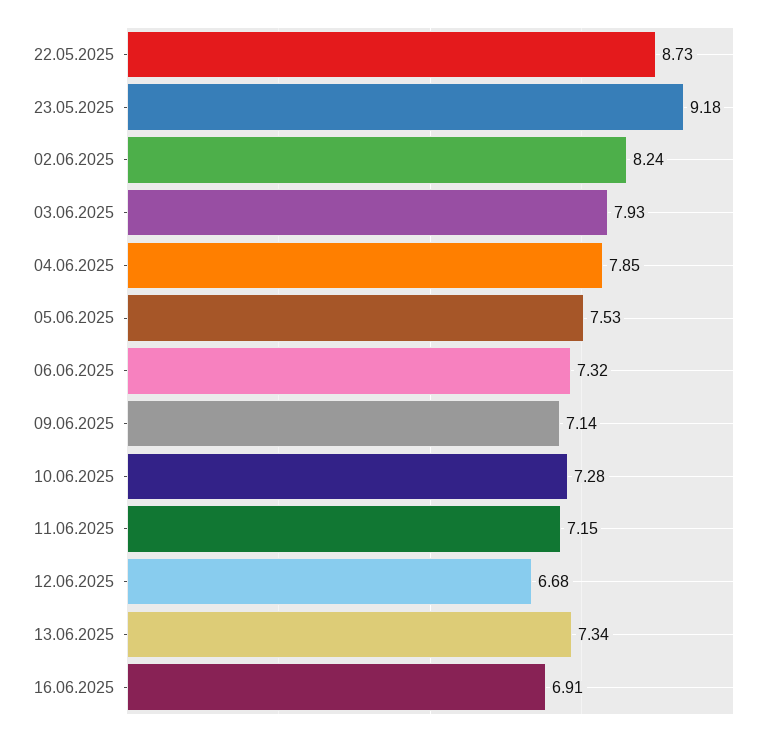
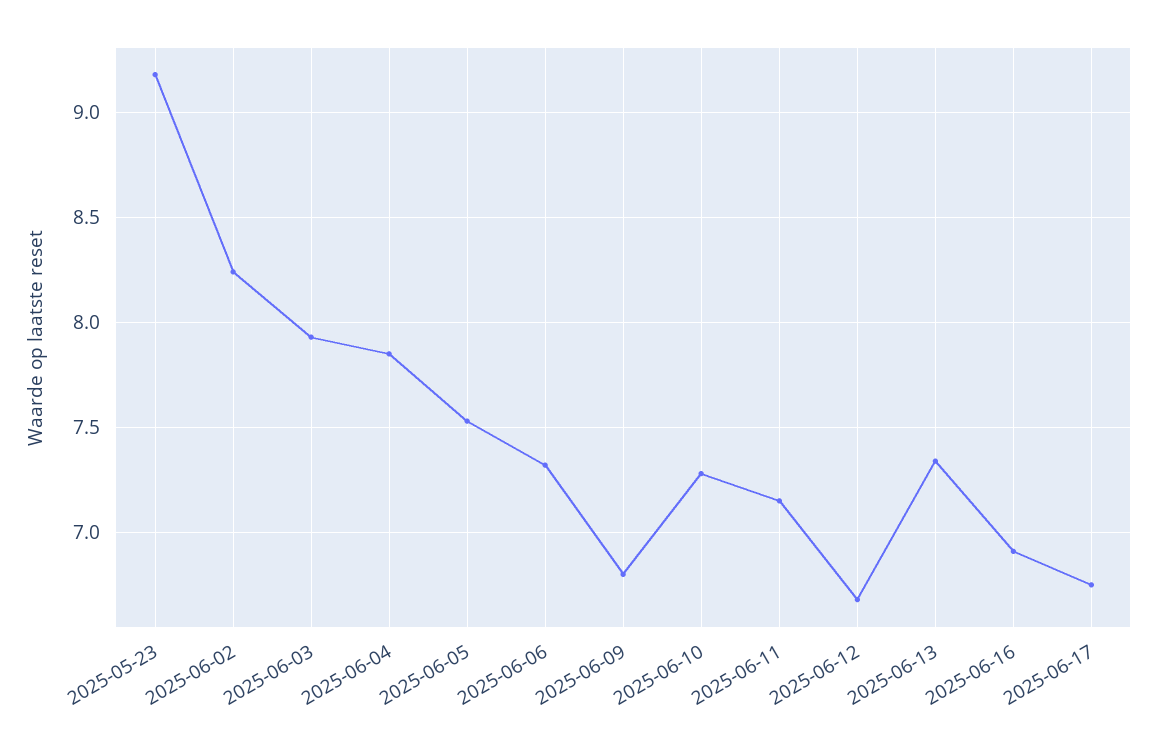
22.05.2025: 8.73 -> none
09.06.2025: 7.14 -> 6.8
2025-06-17: none -> 6.75

